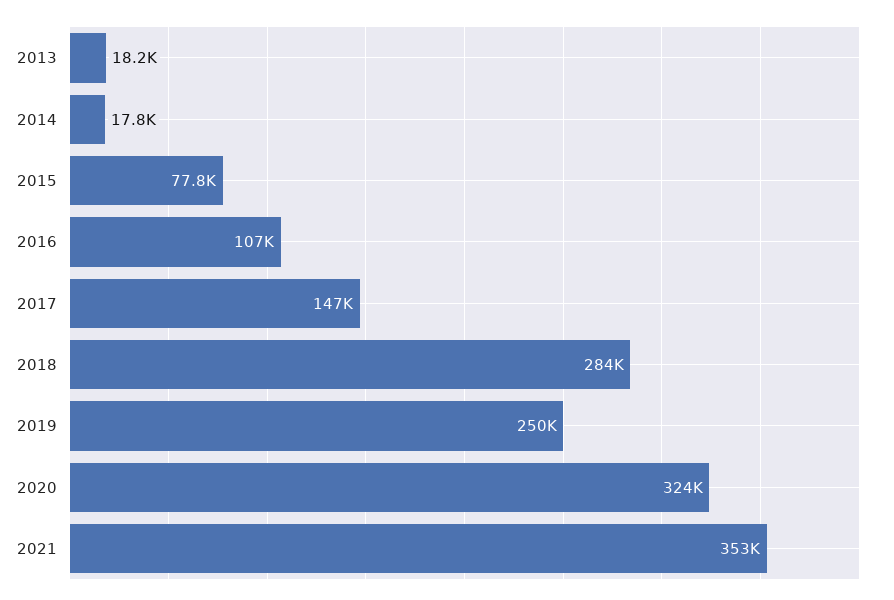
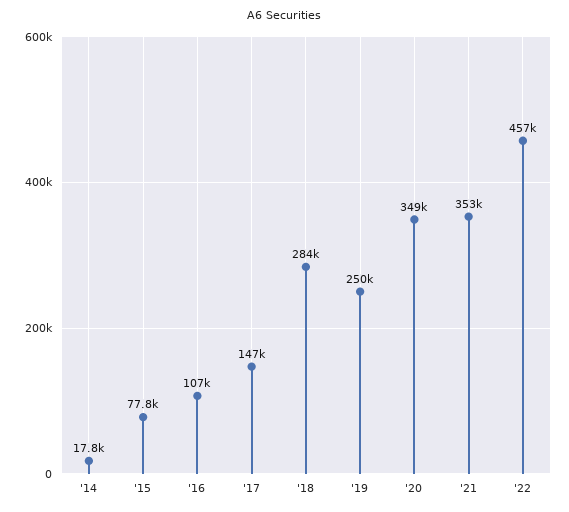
2013: 18200 -> none
2020: 324000 -> 349000
'22: none -> 457000

